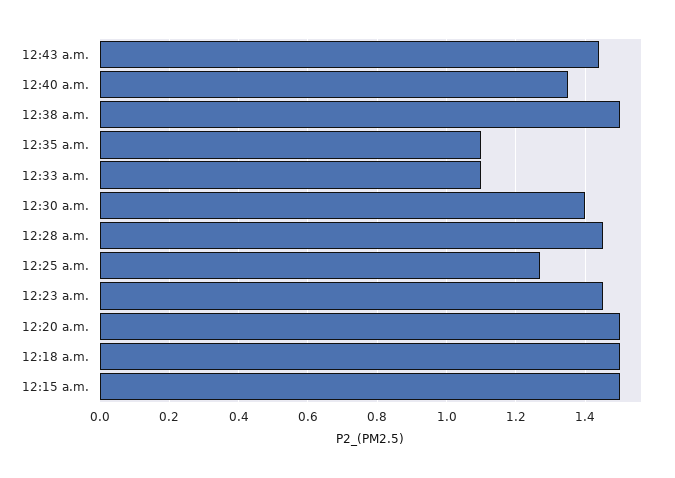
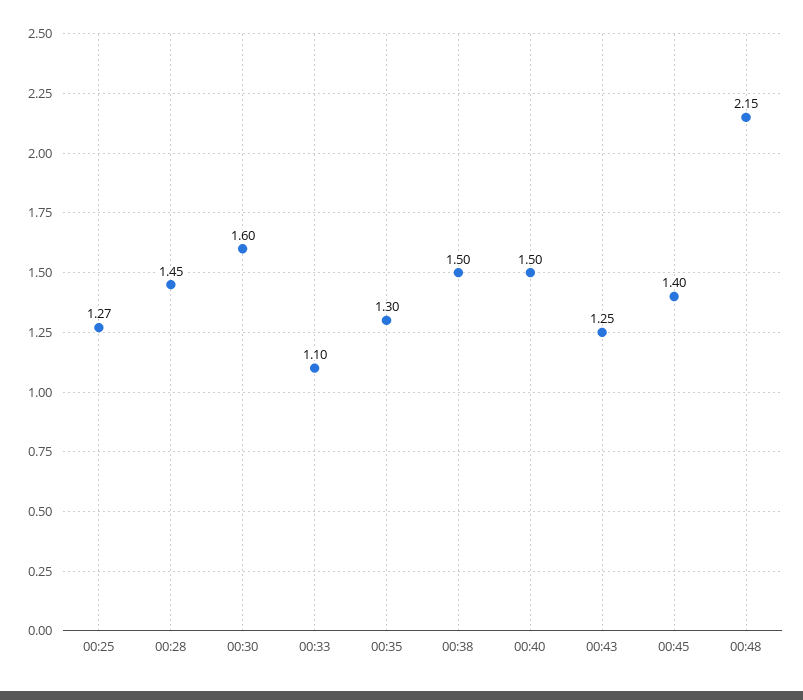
12:43 a.m.: 1.45 -> 1.25
12:40 a.m.: 1.35 -> 1.5
12:35 a.m.: 1.1 -> 1.3
12:30 a.m.: 1.4 -> 1.6
12:23 a.m.: 1.45 -> none
12:20 a.m.: 1.5 -> none
12:18 a.m.: 1.5 -> none
12:15 a.m.: 1.5 -> none
00:45: none -> 1.4
00:48: none -> 2.15

